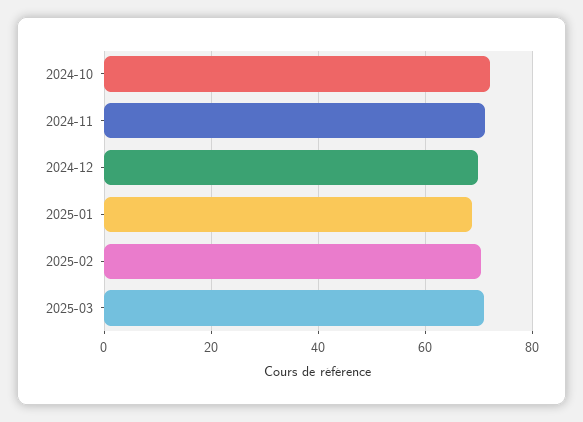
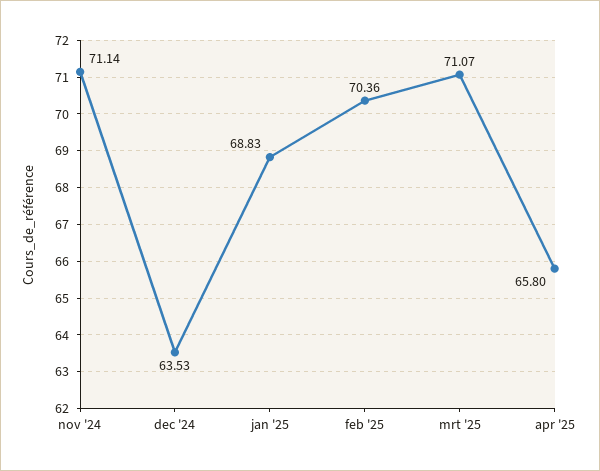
2024-10: 72 -> none
2024-12: 70 -> 63.53
apr '25: none -> 65.8

